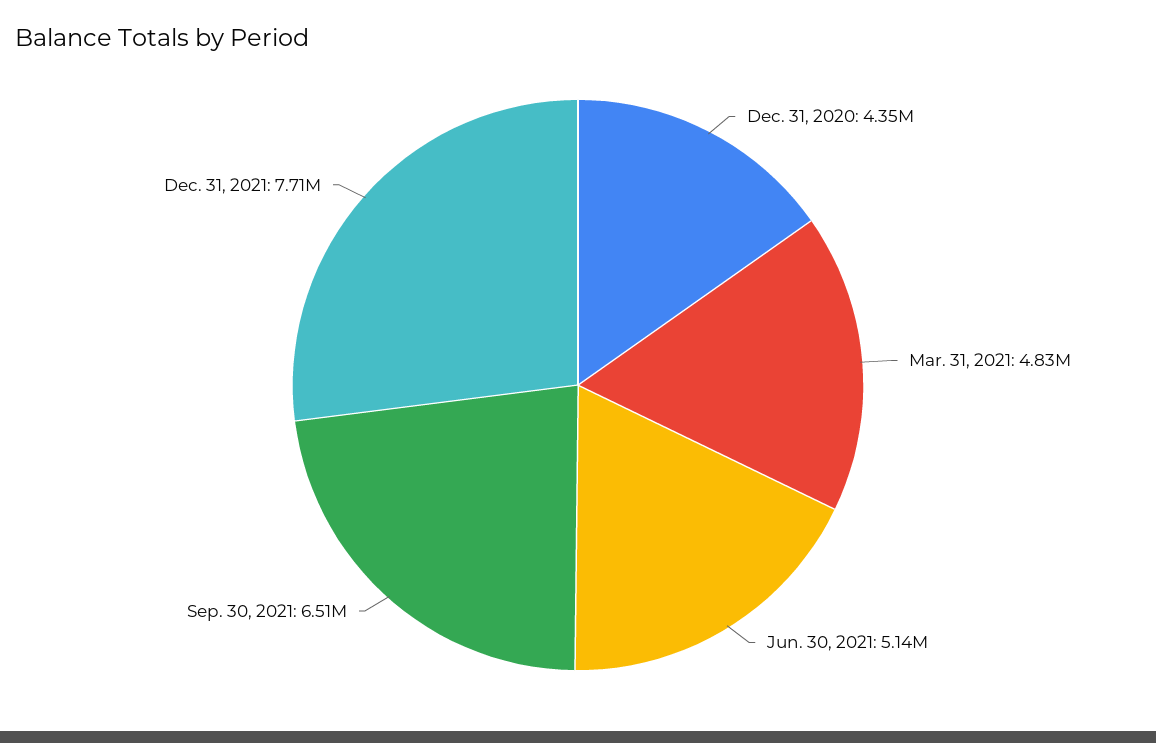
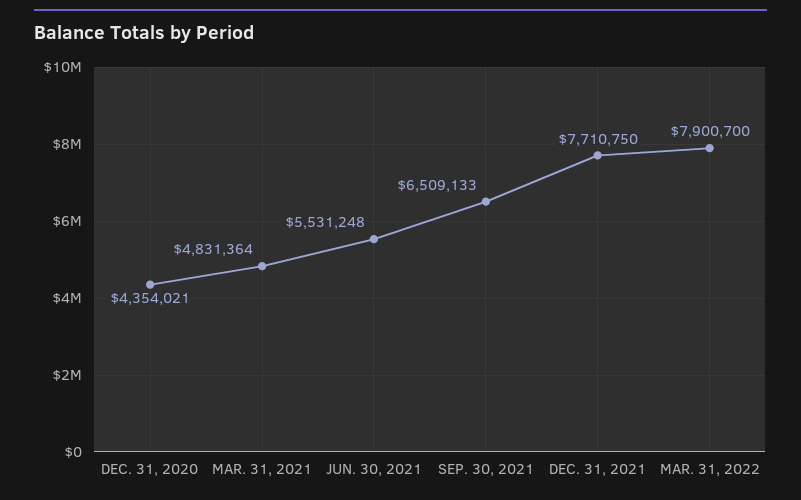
Jun. 30, 2021: 5140000 -> 5531248
MAR. 31, 2022: none -> 7900700

